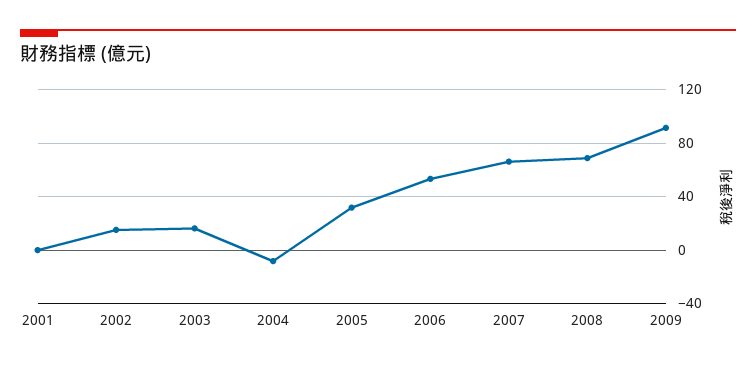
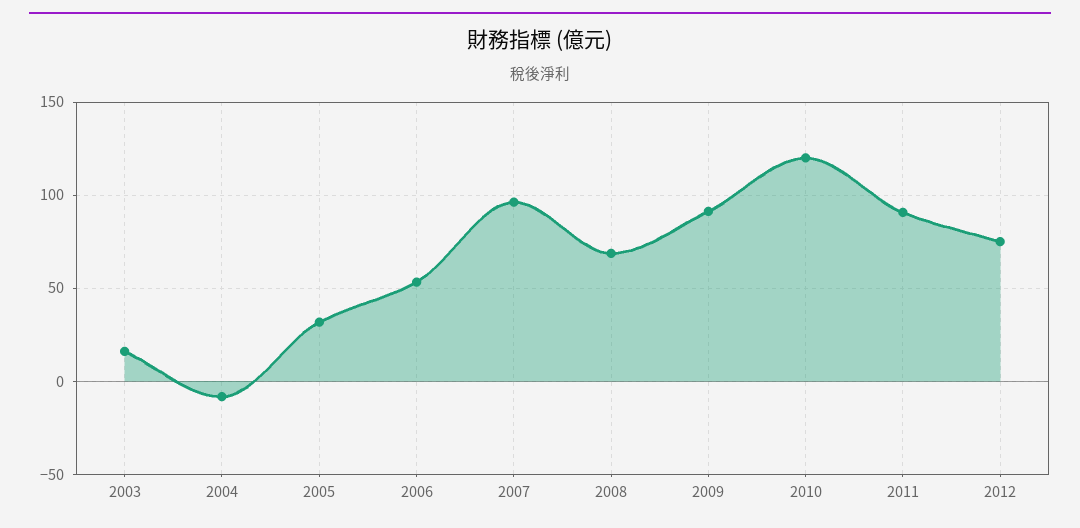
2001: 0 -> none
2002: 15 -> none
2007: 65 -> 95
2010: none -> 120
2011: none -> 90
2012: none -> 75

